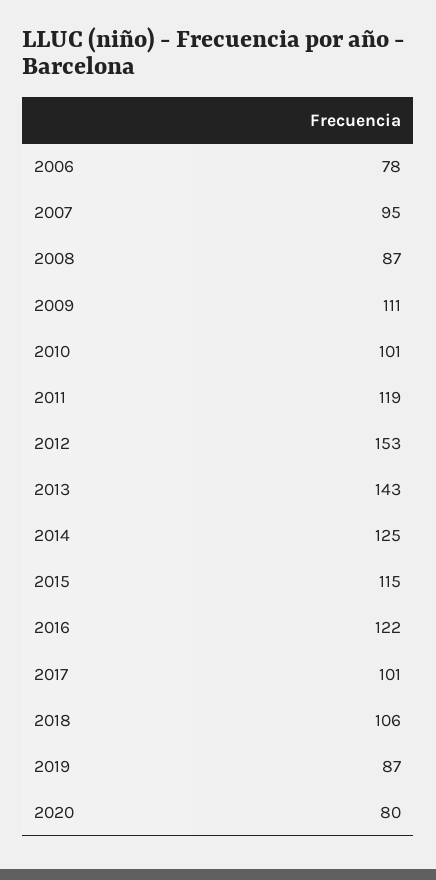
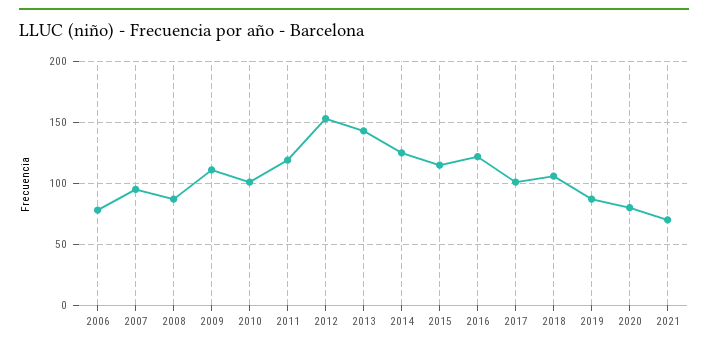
2021: none -> 70

